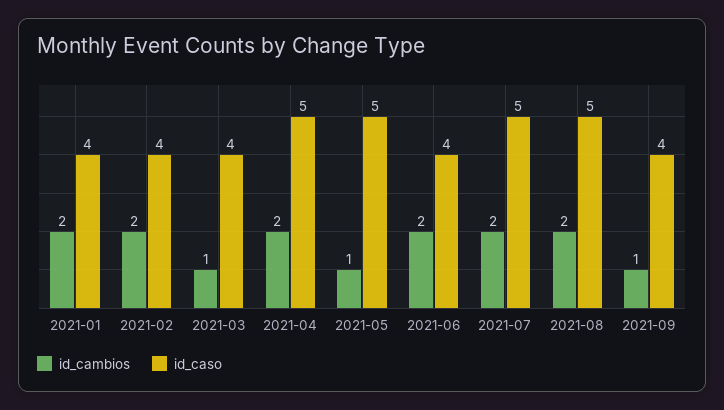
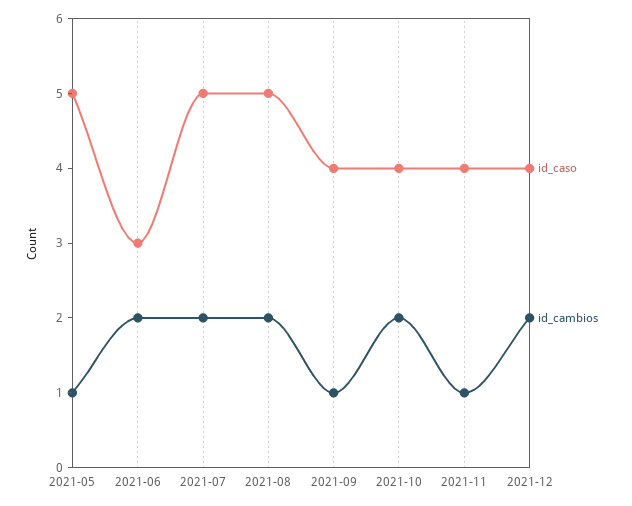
id_cambios, 2021-01: 2 -> none
id_caso, 2021-01: 4 -> none
id_cambios, 2021-02: 2 -> none
id_caso, 2021-02: 4 -> none
id_cambios, 2021-03: 1 -> none
id_caso, 2021-03: 4 -> none
id_cambios, 2021-04: 2 -> none
id_caso, 2021-04: 5 -> none
id_caso, 2021-06: 4 -> 3
id_caso, 2021-10: none -> 4
id_cambios, 2021-10: none -> 2
id_caso, 2021-11: none -> 4
id_cambios, 2021-11: none -> 1
id_caso, 2021-12: none -> 4
id_cambios, 2021-12: none -> 2

